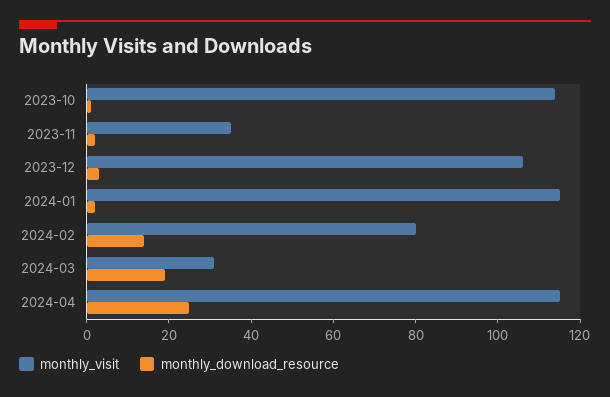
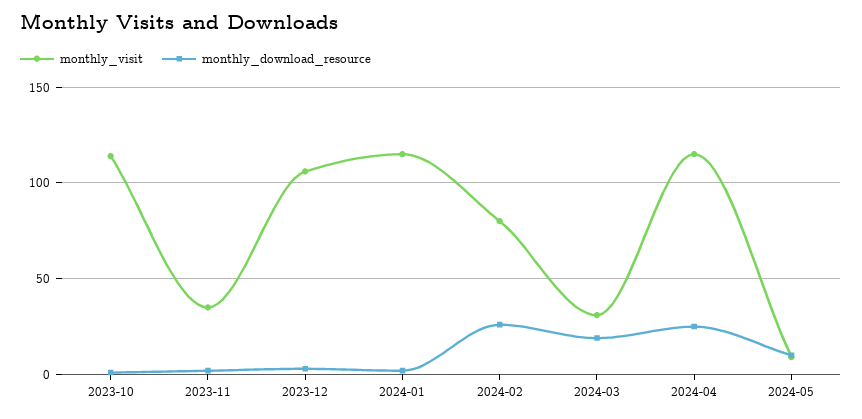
monthly_download_resource, 2024-02: 15 -> 25
monthly_visit, 2024-05: none -> 10
monthly_download_resource, 2024-05: none -> 10

